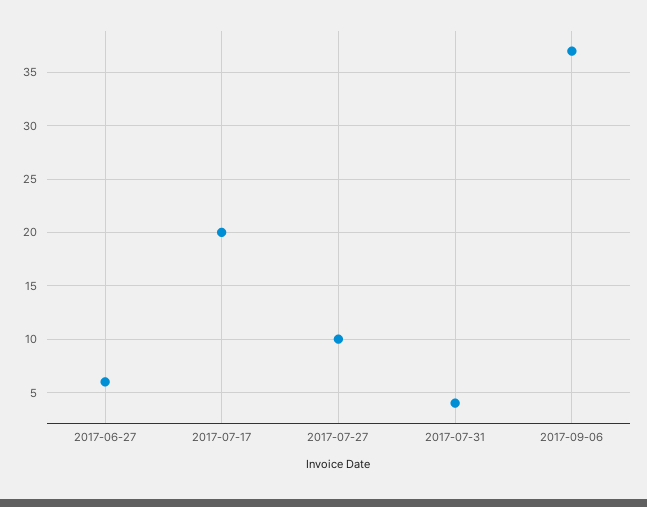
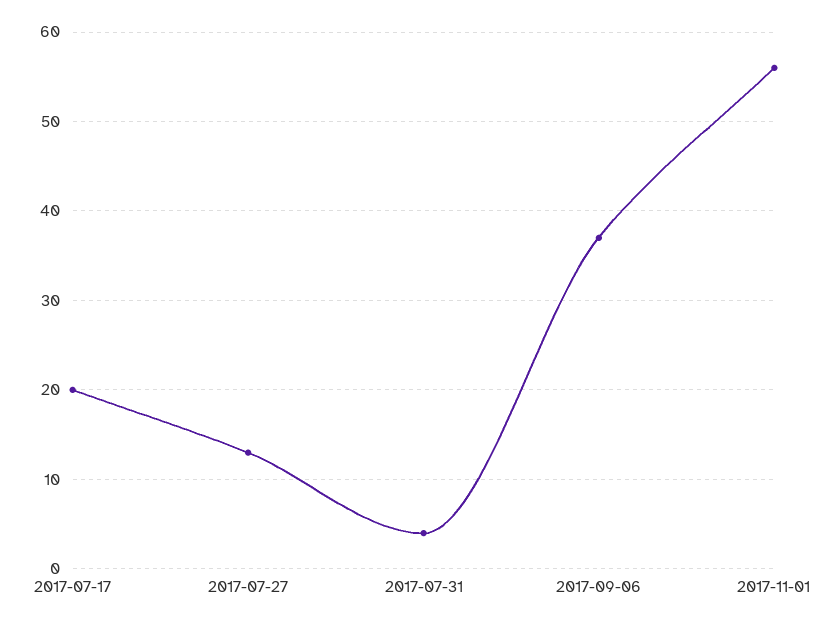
2017-06-27: 6 -> none
2017-07-27: 10 -> 13
2017-11-01: none -> 56

